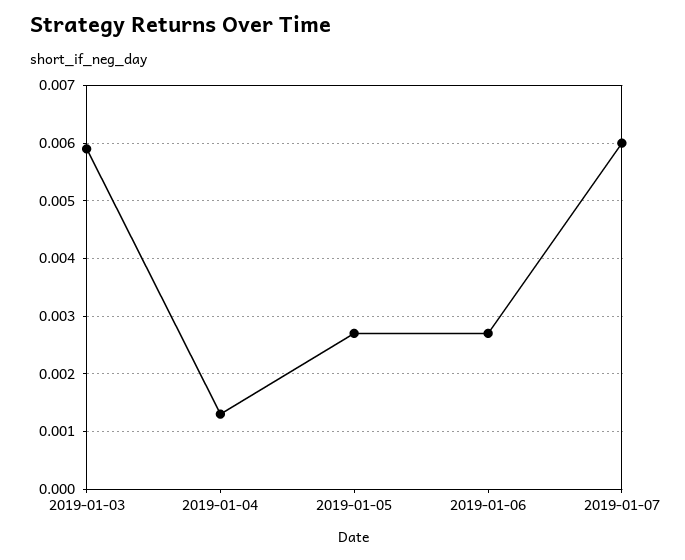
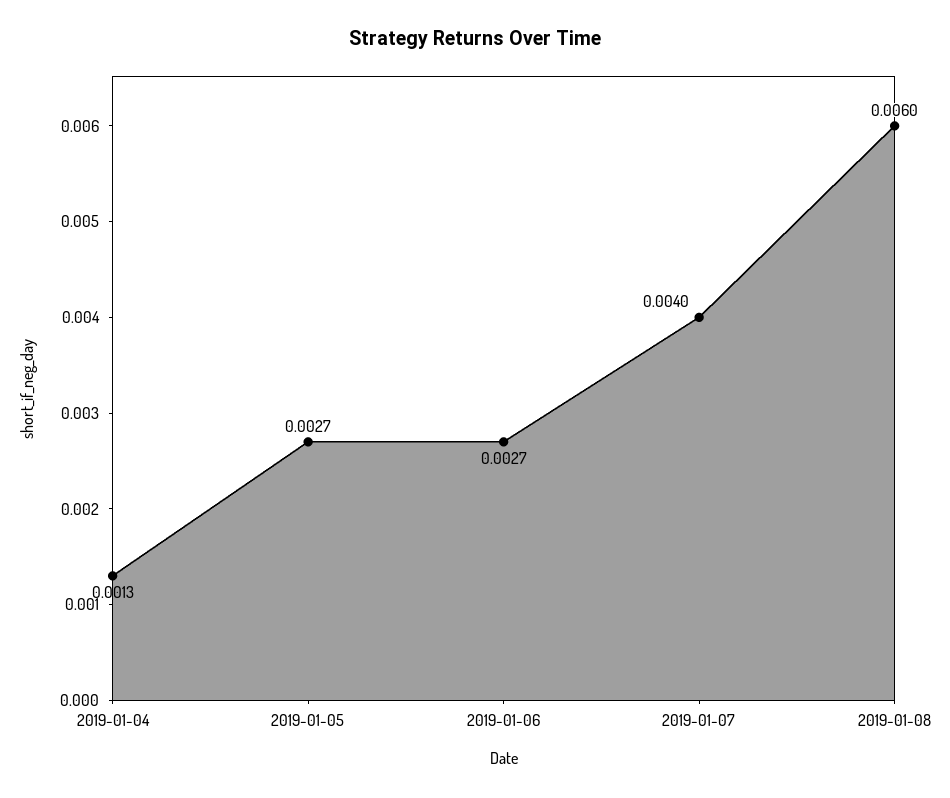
2019-01-03: 0.006 -> none
2019-01-07: 0.006 -> 0.004
2019-01-08: none -> 0.006

